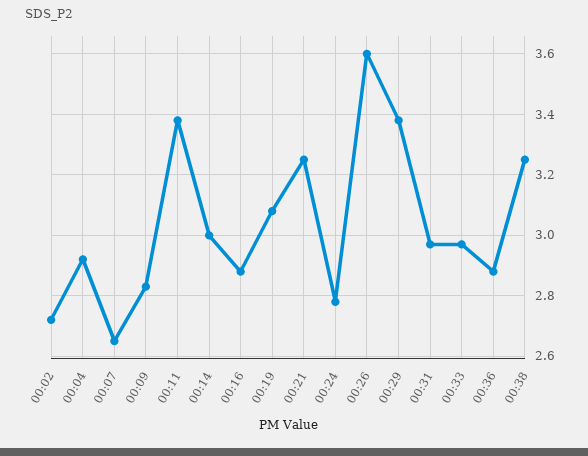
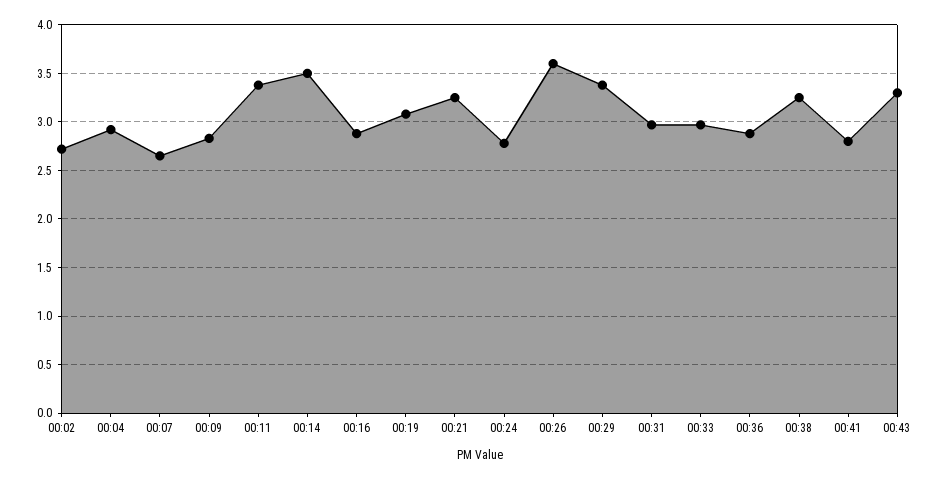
00:14: 3 -> 3.5
00:41: none -> 2.8
00:43: none -> 3.3

